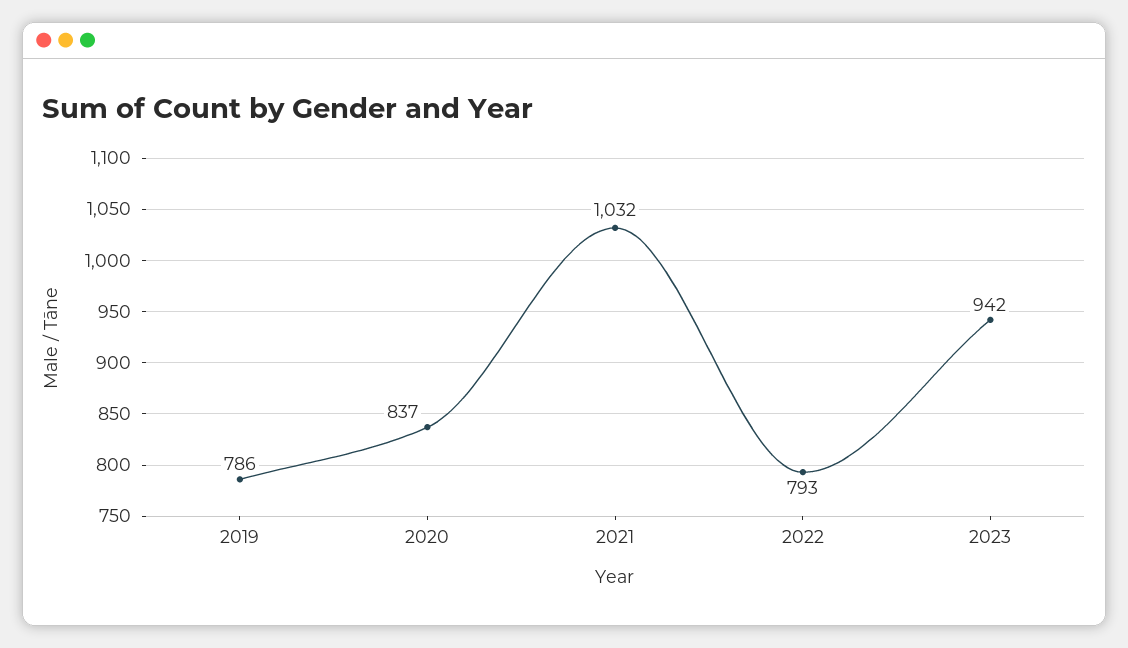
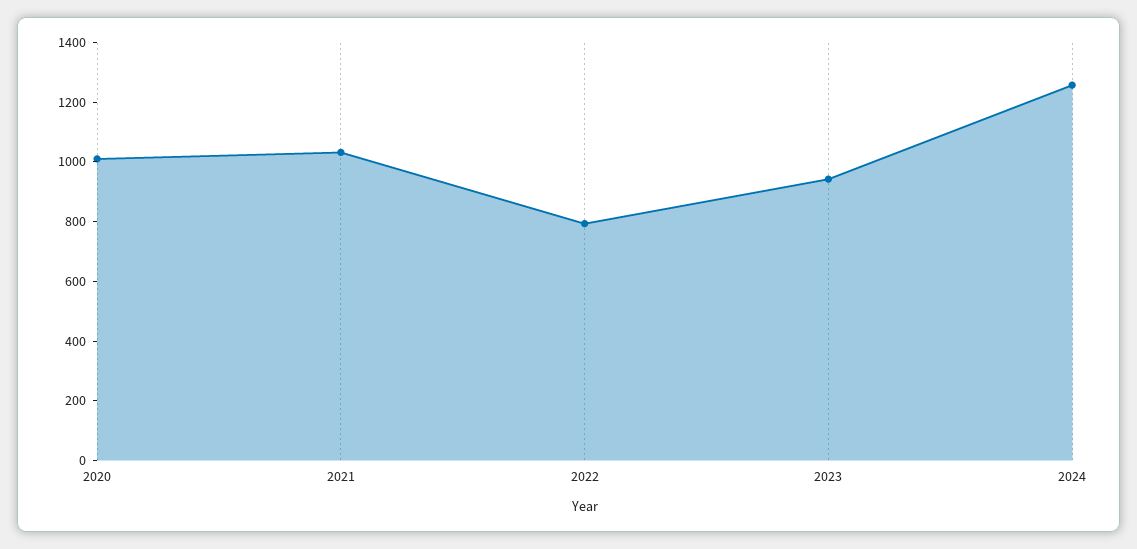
2019: 786 -> none
2020: 837 -> 1000
2024: none -> 1250

